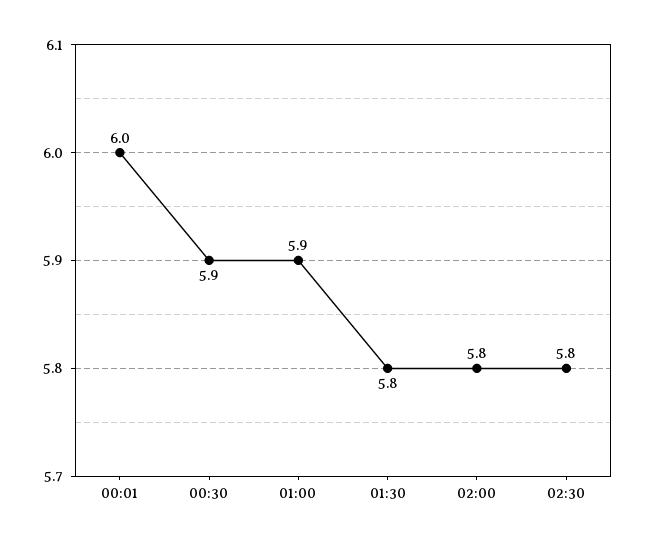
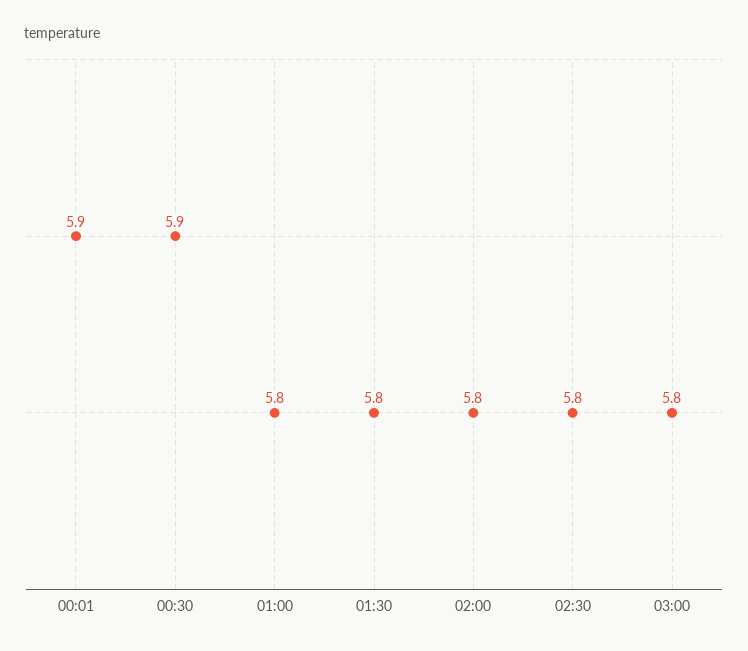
00:01: 6 -> 5.9
01:00: 5.9 -> 5.8
03:00: none -> 5.8

